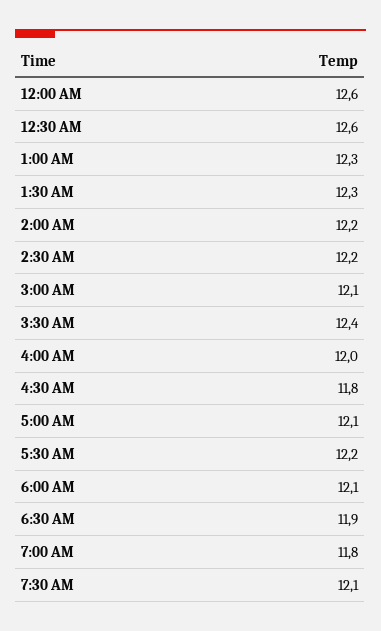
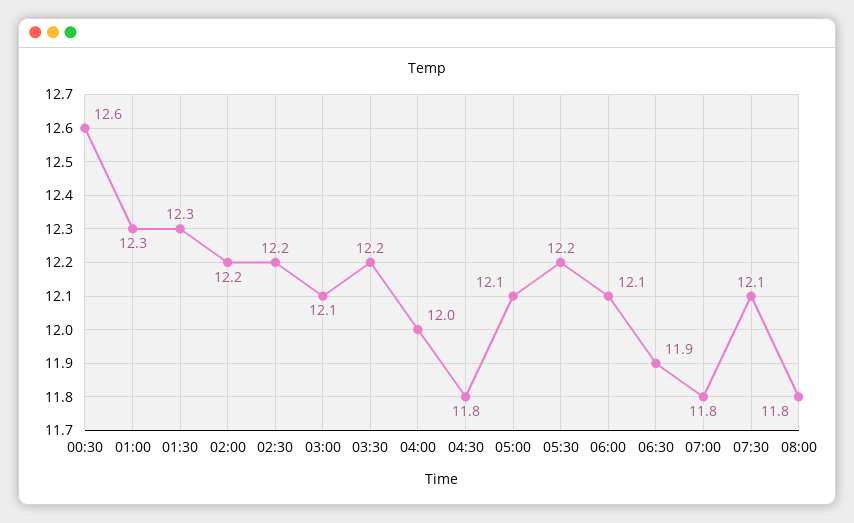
12:00 AM: 12.6 -> none
3:30 AM: 12.4 -> 12.2
08:00: none -> 11.8

